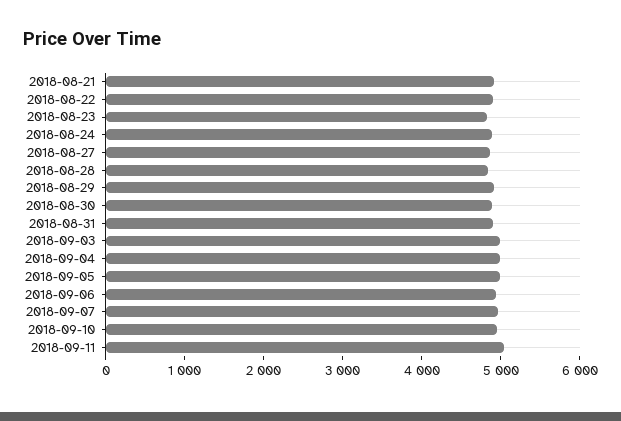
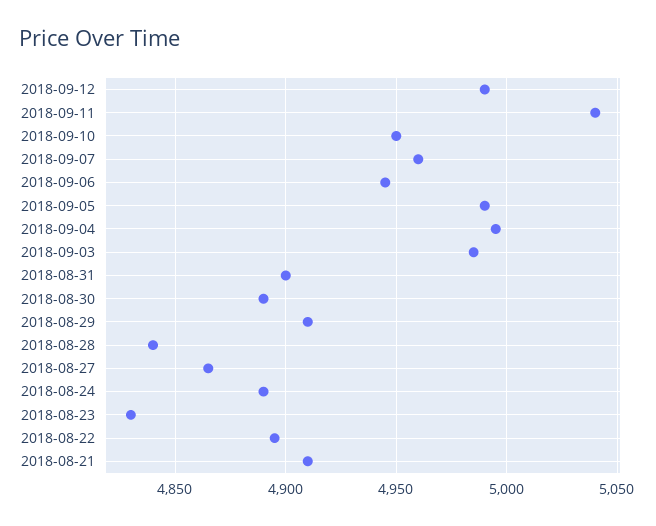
2018-09-12: none -> 4990

